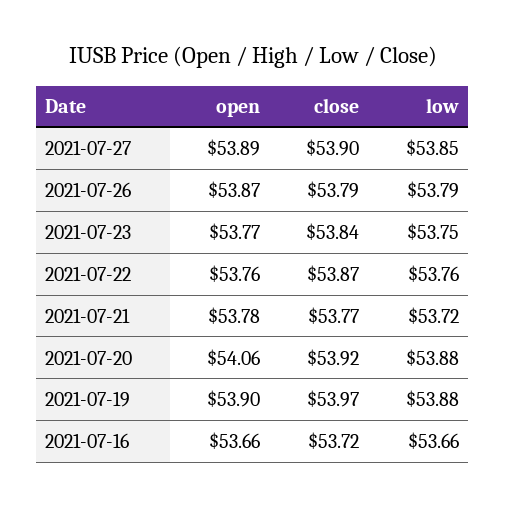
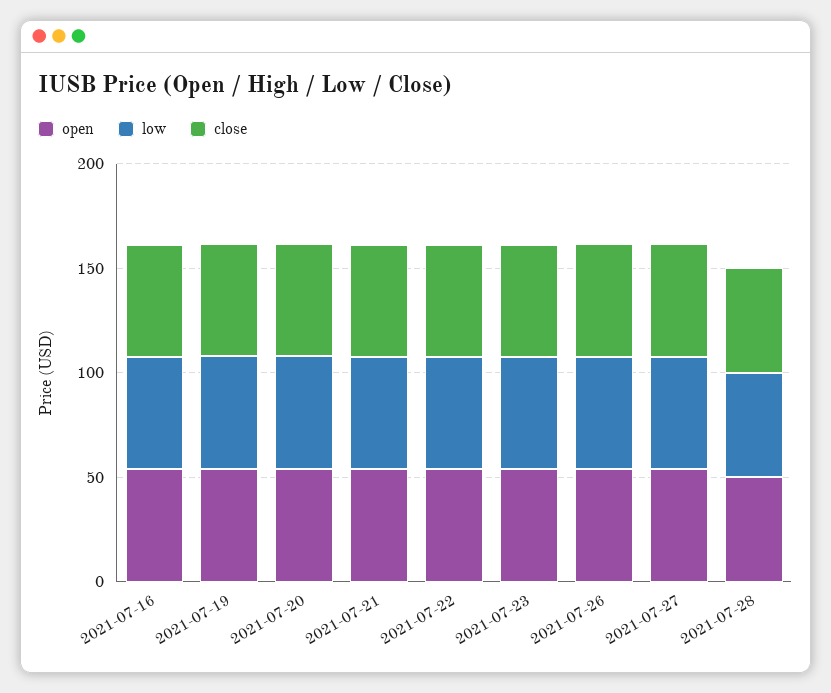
open, 2021-07-28: none -> 50
low, 2021-07-28: none -> 50
close, 2021-07-28: none -> 50

